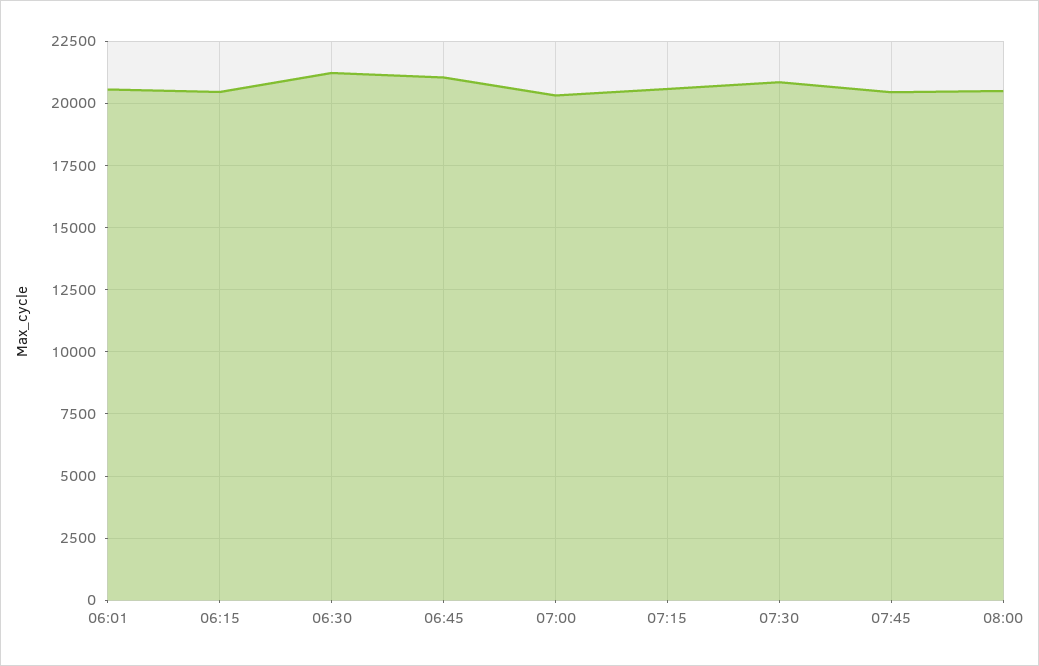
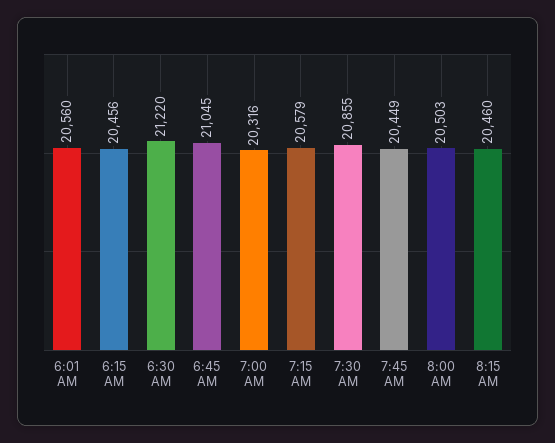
8:15 AM: none -> 20460

